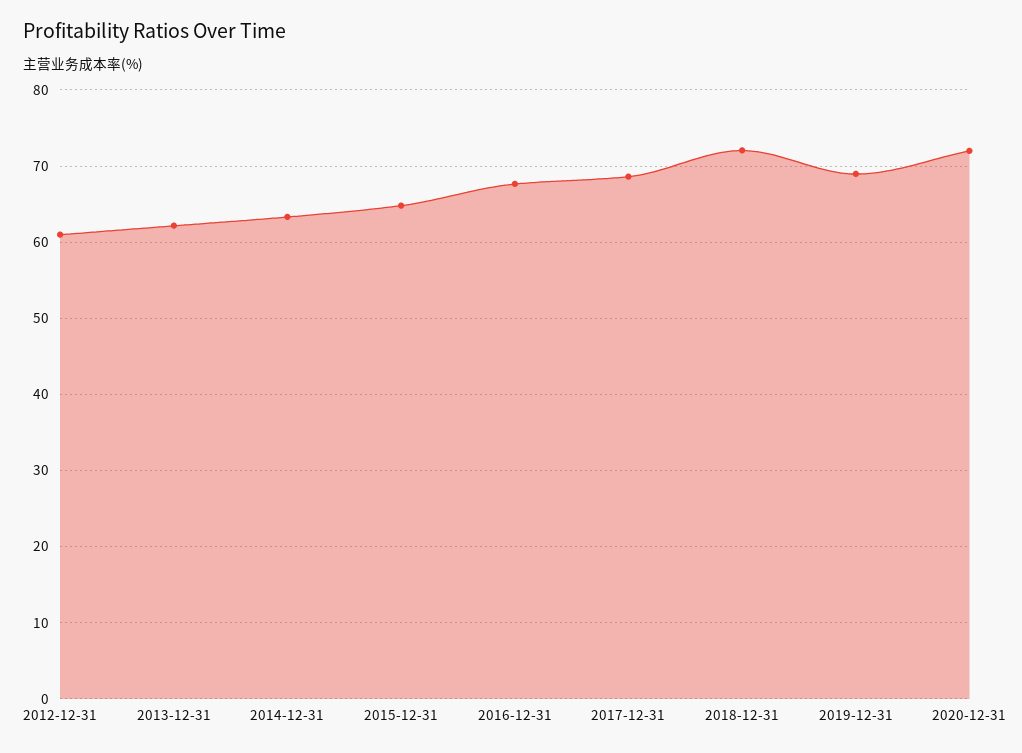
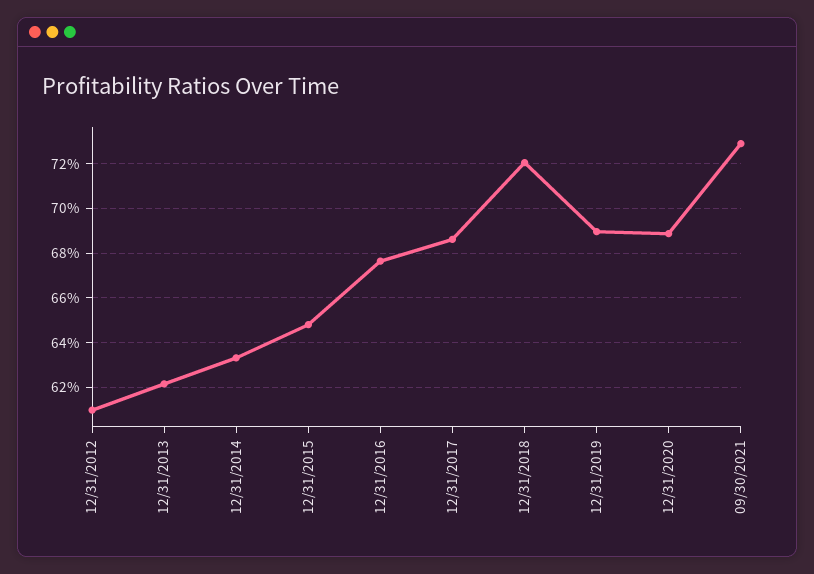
2020-12-31: 72 -> 69
09/30/2021: none -> 73

